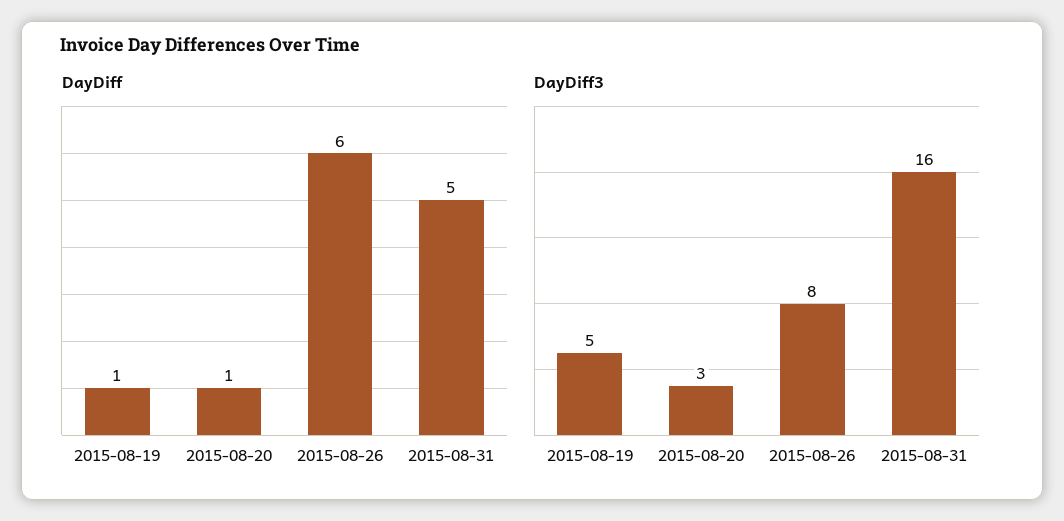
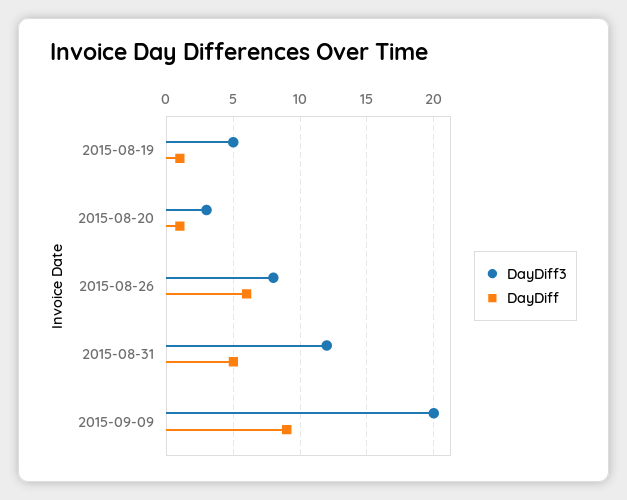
DayDiff3, 2015-08-31: 16 -> 12
DayDiff3, 2015-09-09: none -> 20
DayDiff, 2015-09-09: none -> 9

